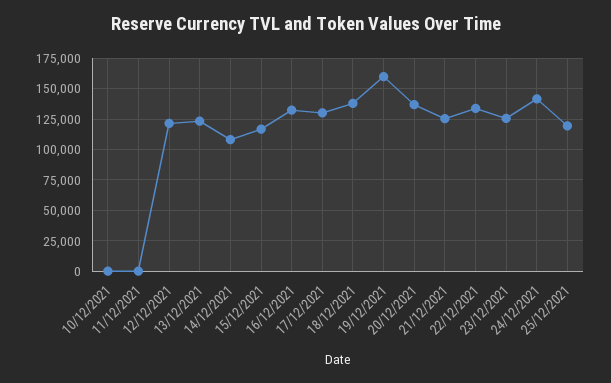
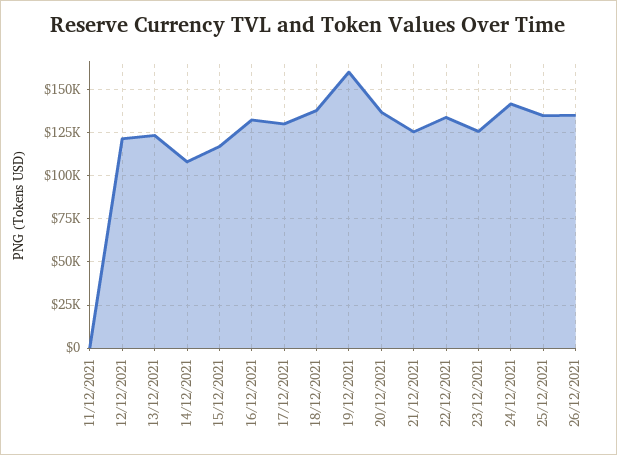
10/12/2021: 0 -> none
25/12/2021: 120000 -> 135000
26/12/2021: none -> 135000

